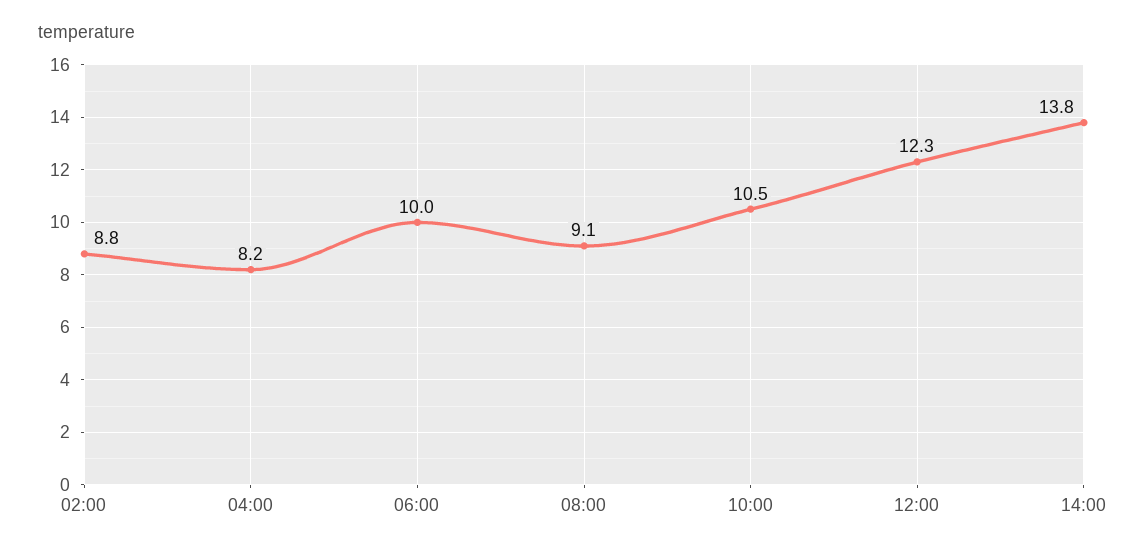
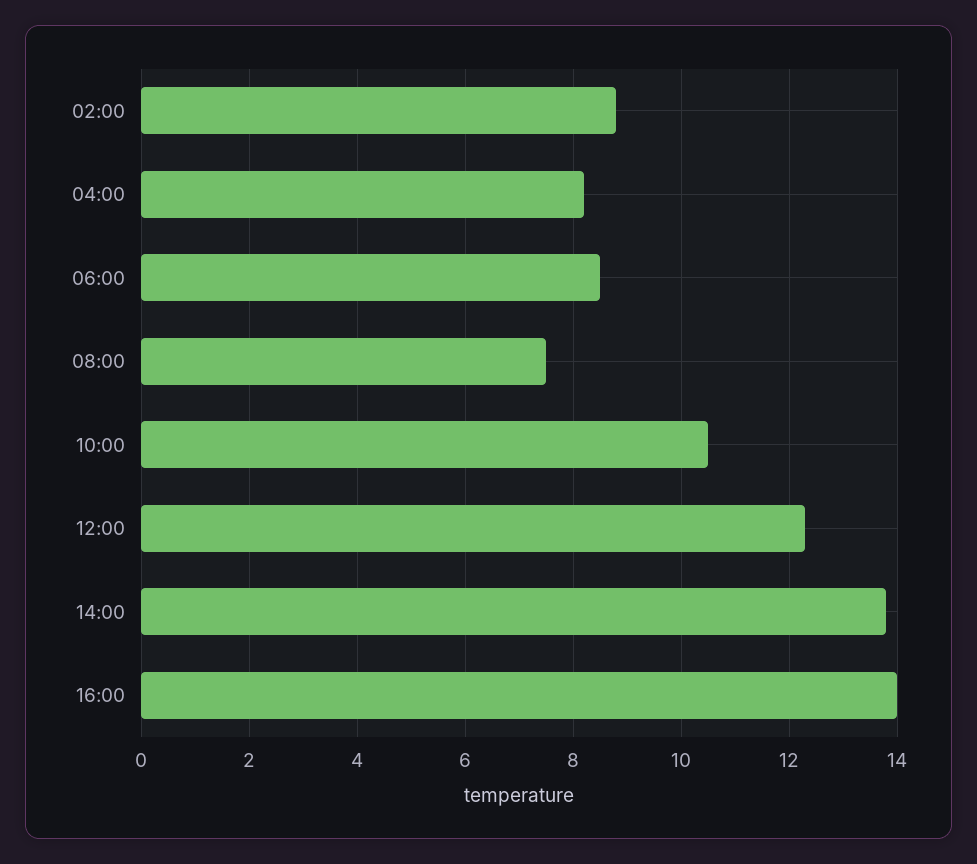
06:00: 10 -> 8.5
08:00: 9.1 -> 7.5
16:00: none -> 14

